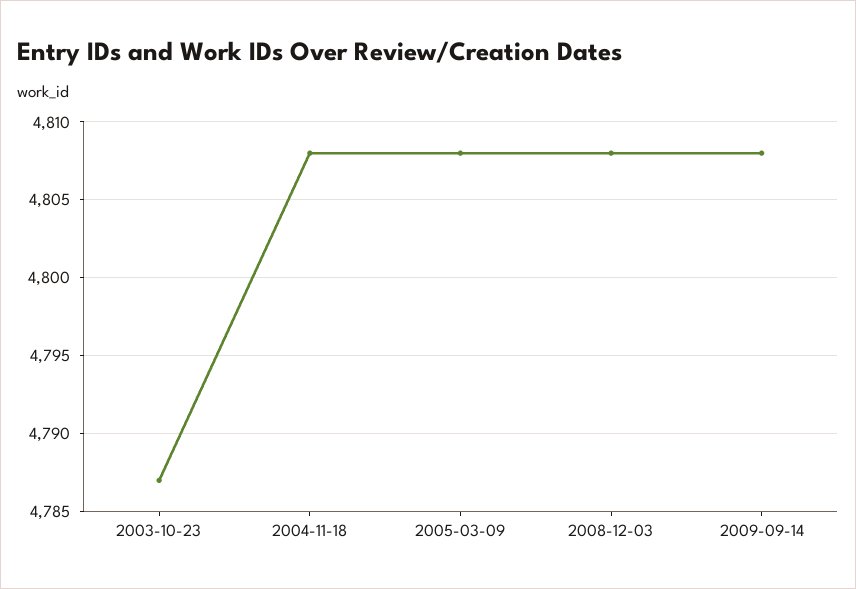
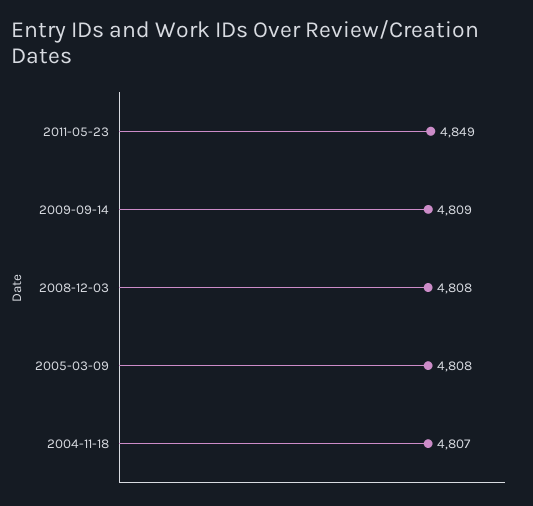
2003-10-23: 4787 -> none
2004-11-18: 4808 -> 4807
2009-09-14: 4808 -> 4809
2011-05-23: none -> 4849

